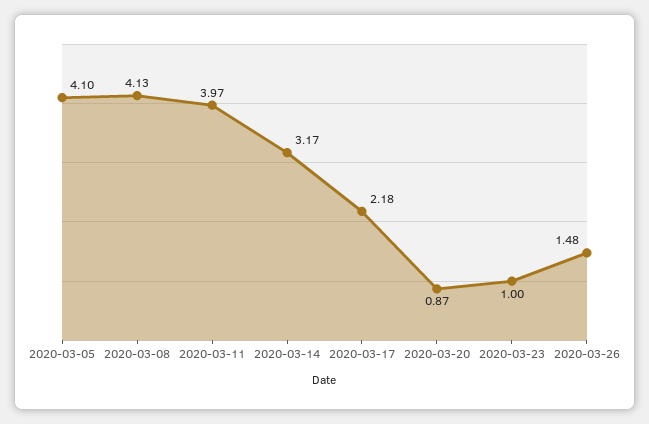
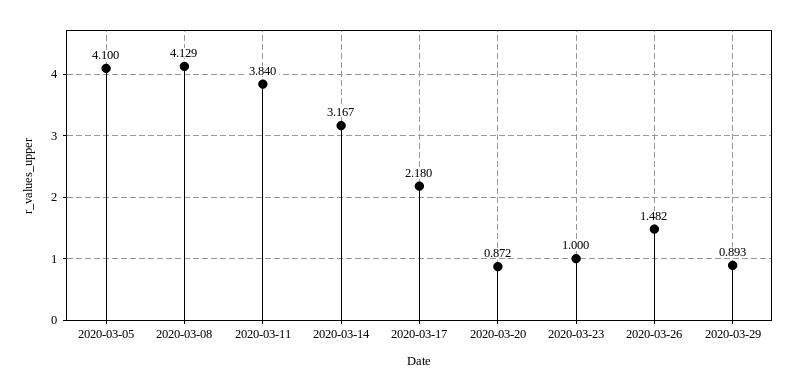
2020-03-11: 3.97 -> 3.84
2020-03-29: none -> 0.893

